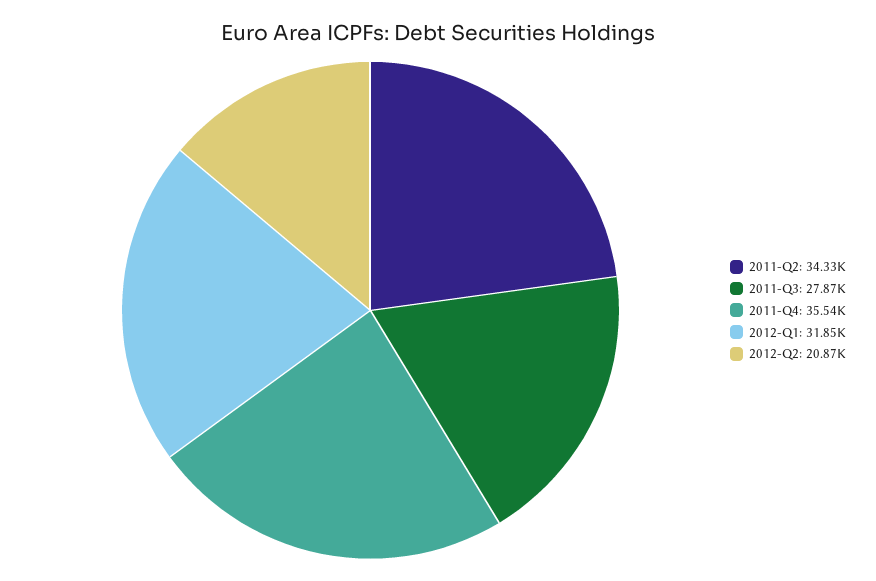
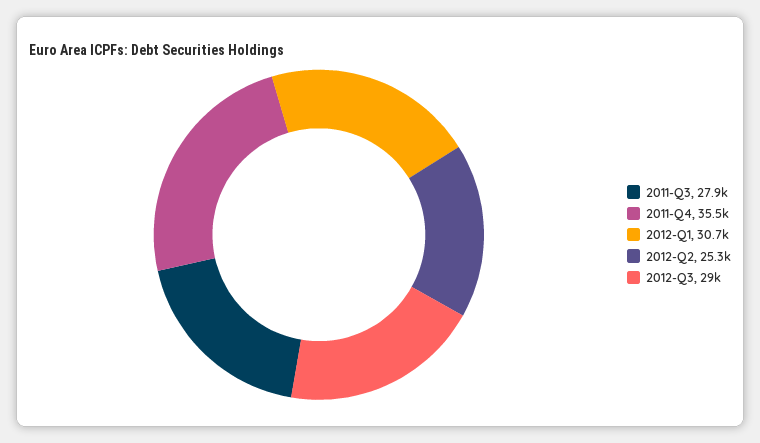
2011-Q2: 34330 -> none
2012-Q1: 31850 -> 30700
2012-Q2: 20870 -> 25300
2012-Q3: none -> 29000

